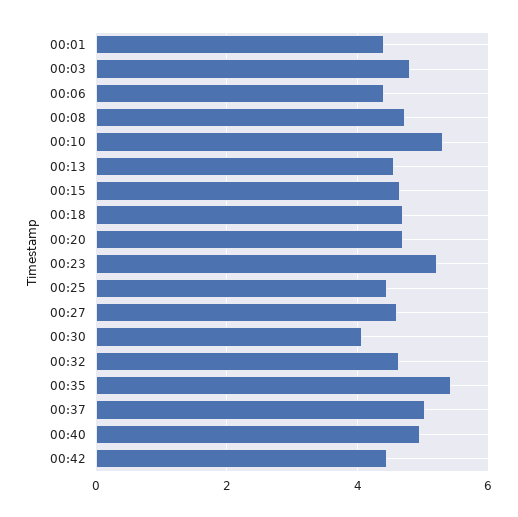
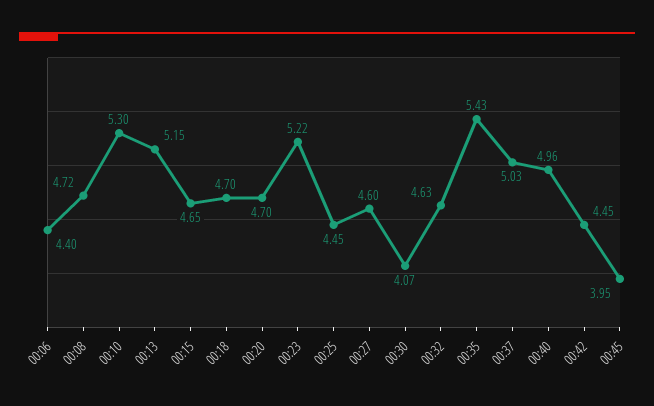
00:01: 4.4 -> none
00:03: 4.8 -> none
00:13: 4.6 -> 5.15
00:45: none -> 3.95

